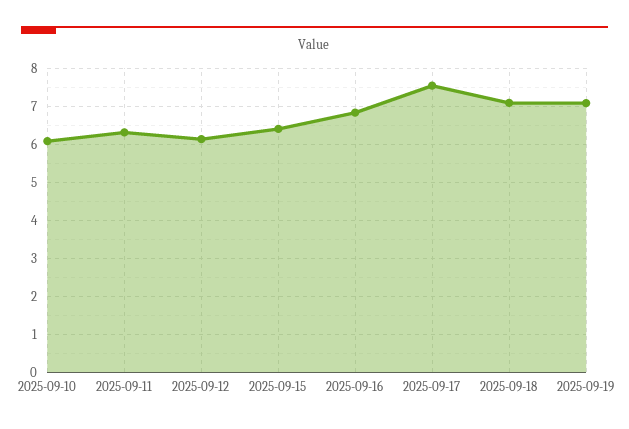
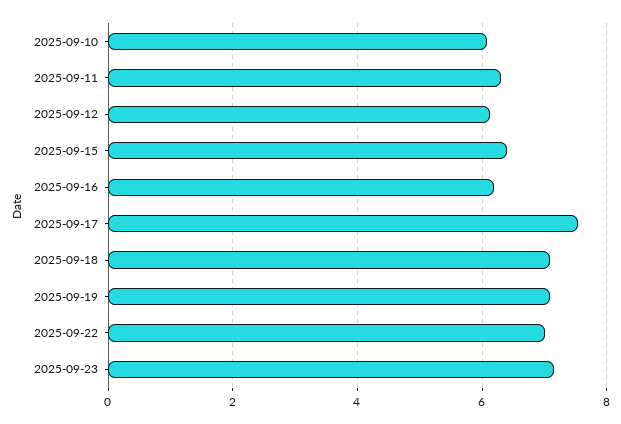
2025-09-16: 6.8 -> 6.2
2025-09-22: none -> 7
2025-09-23: none -> 7.2

